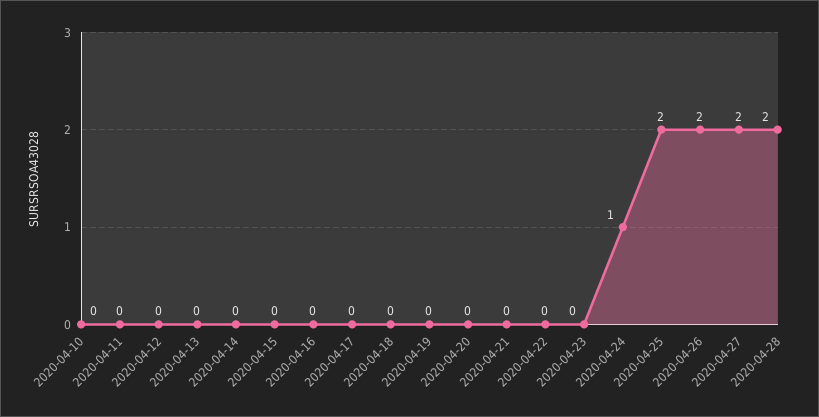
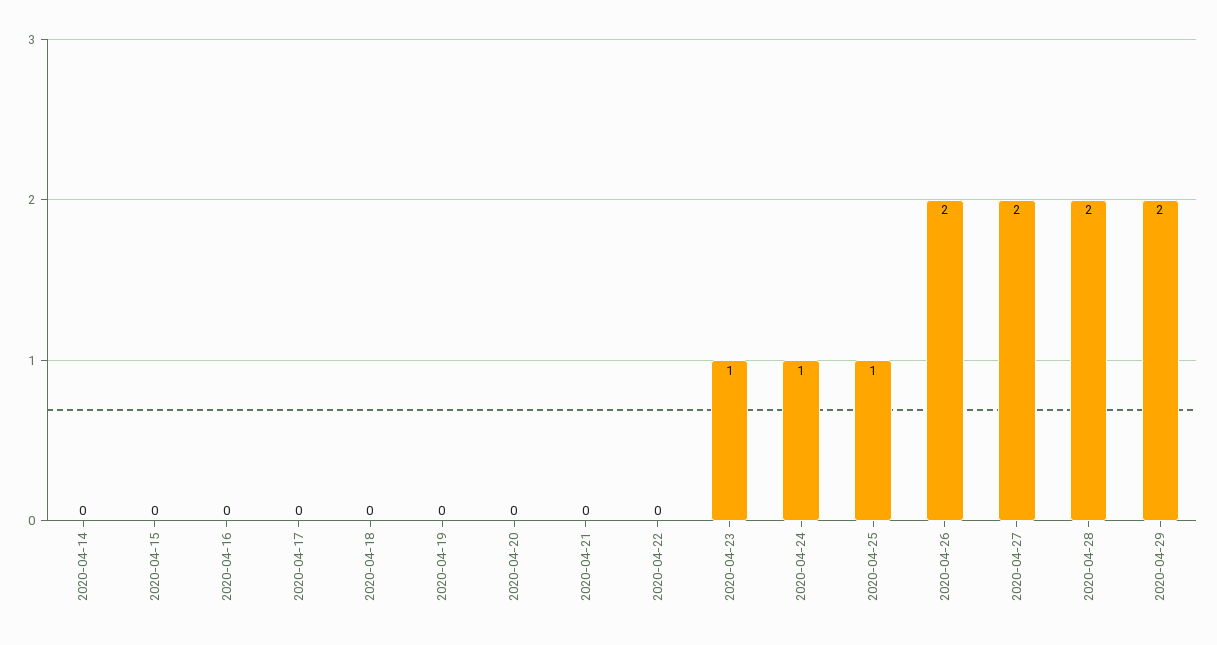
2020-04-10: 0 -> none
2020-04-11: 0 -> none
2020-04-12: 0 -> none
2020-04-13: 0 -> none
2020-04-23: 0 -> 1
2020-04-25: 2 -> 1
2020-04-29: none -> 2

